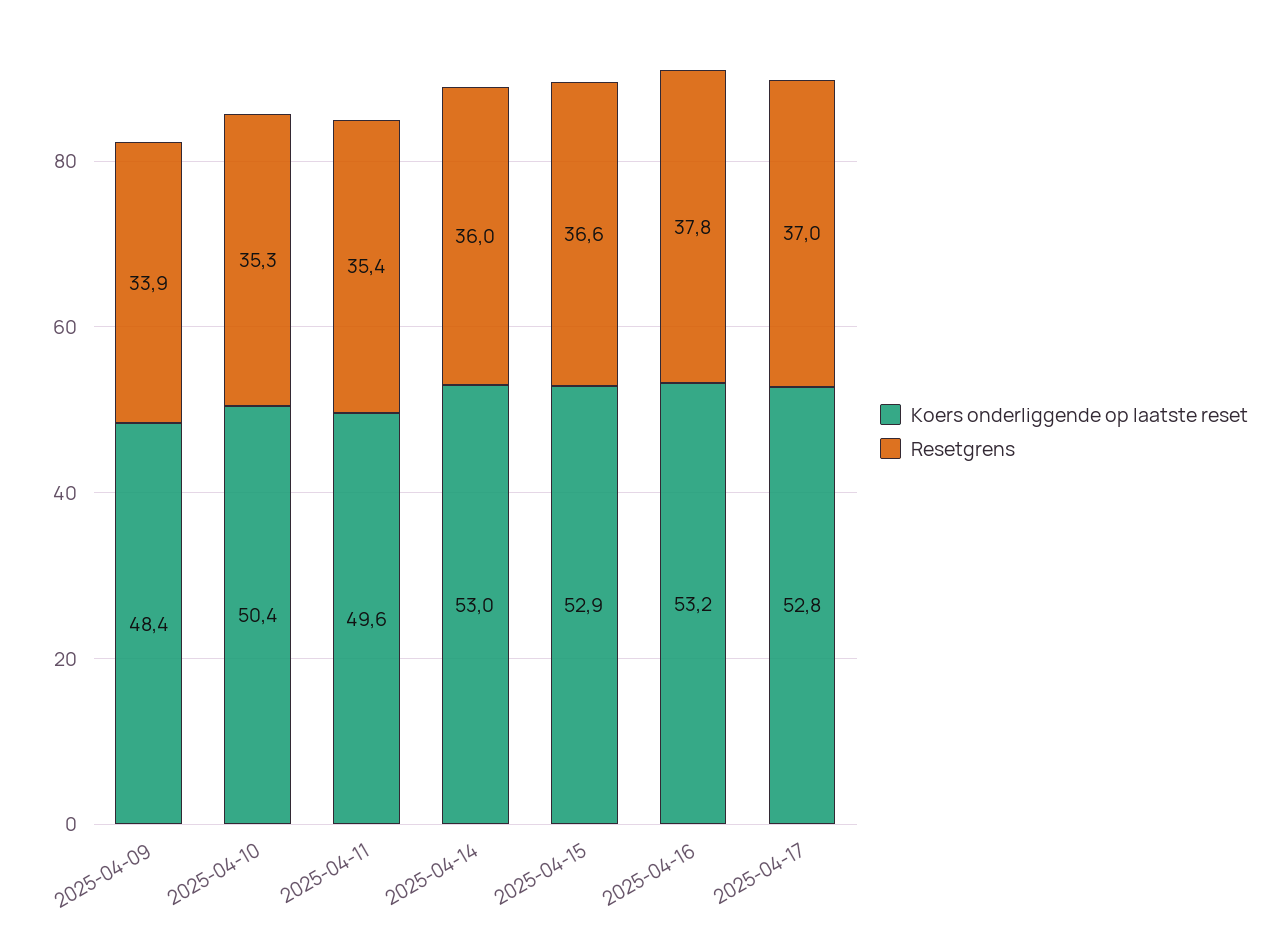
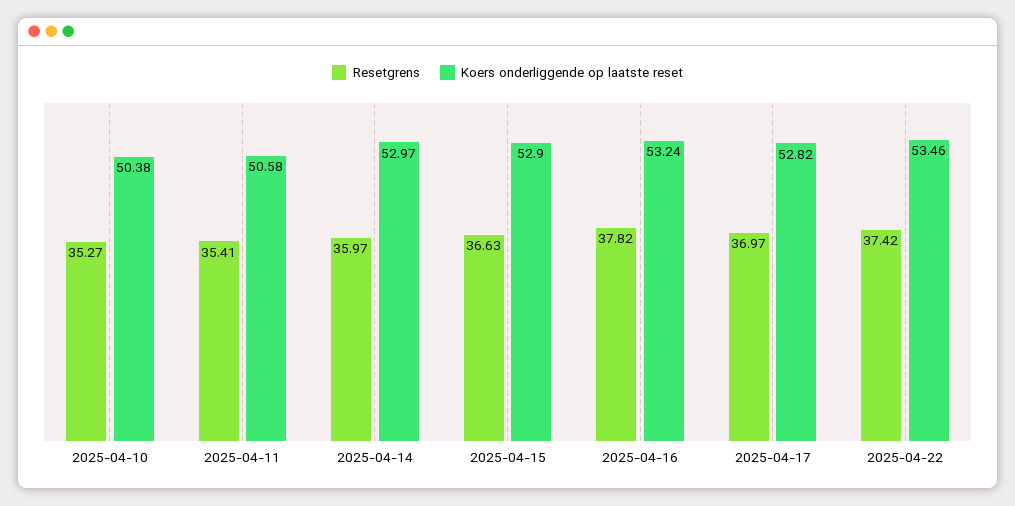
Koers onderliggende op laatste reset, 2025-04-09: 48.4 -> none
Resetgrens, 2025-04-09: 33.9 -> none
Koers onderliggende op laatste reset, 2025-04-11: 49.6 -> 50.58
Resetgrens, 2025-04-22: none -> 37.42
Koers onderliggende op laatste reset, 2025-04-22: none -> 53.46

